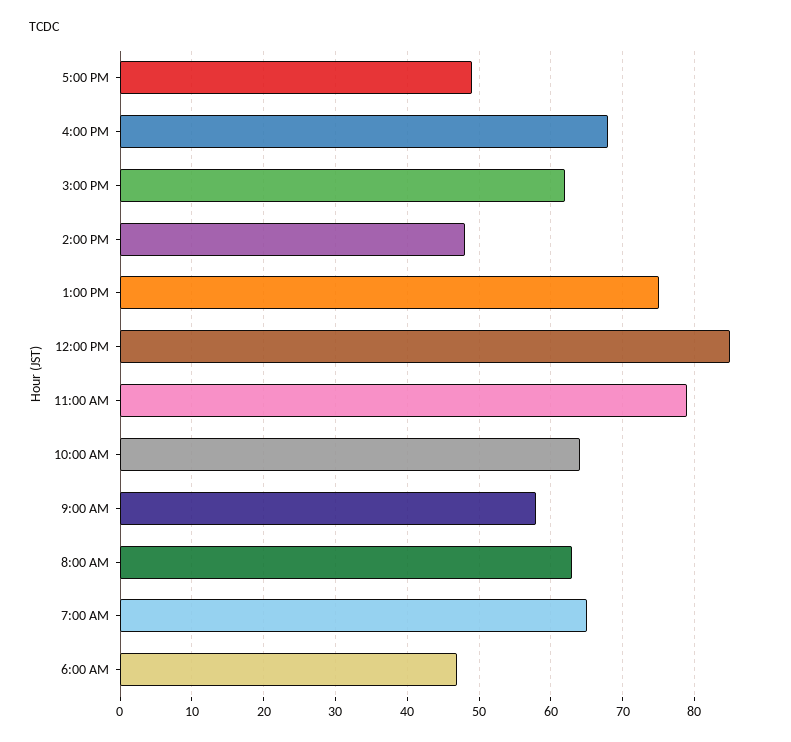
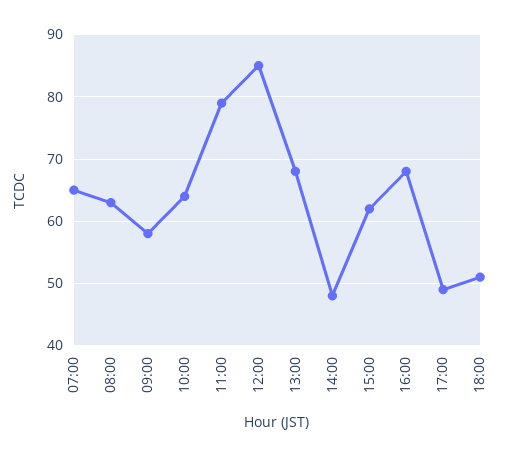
1:00 PM: 75 -> 68
6:00 AM: 47 -> none
18:00: none -> 51

